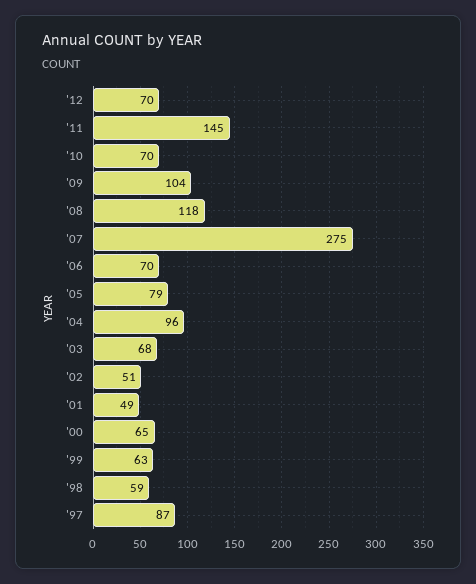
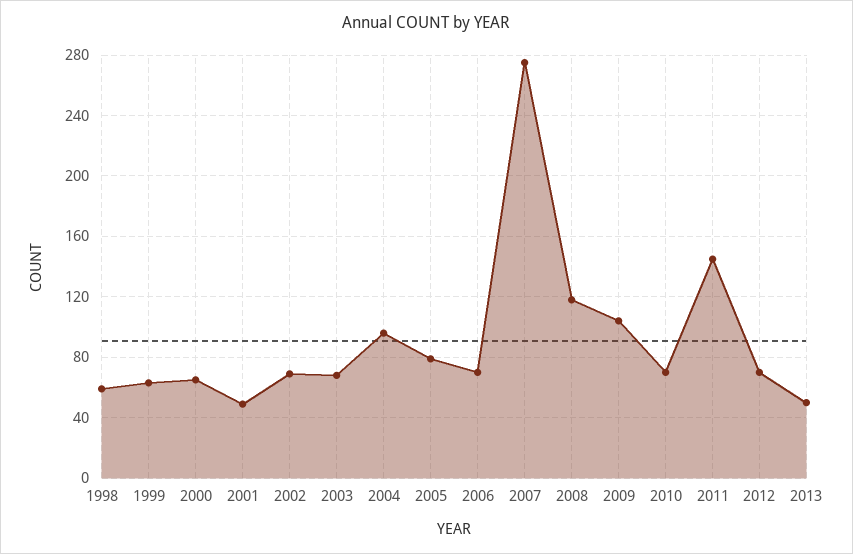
'02: 51 -> 70
'97: 87 -> none
2013: none -> 50

